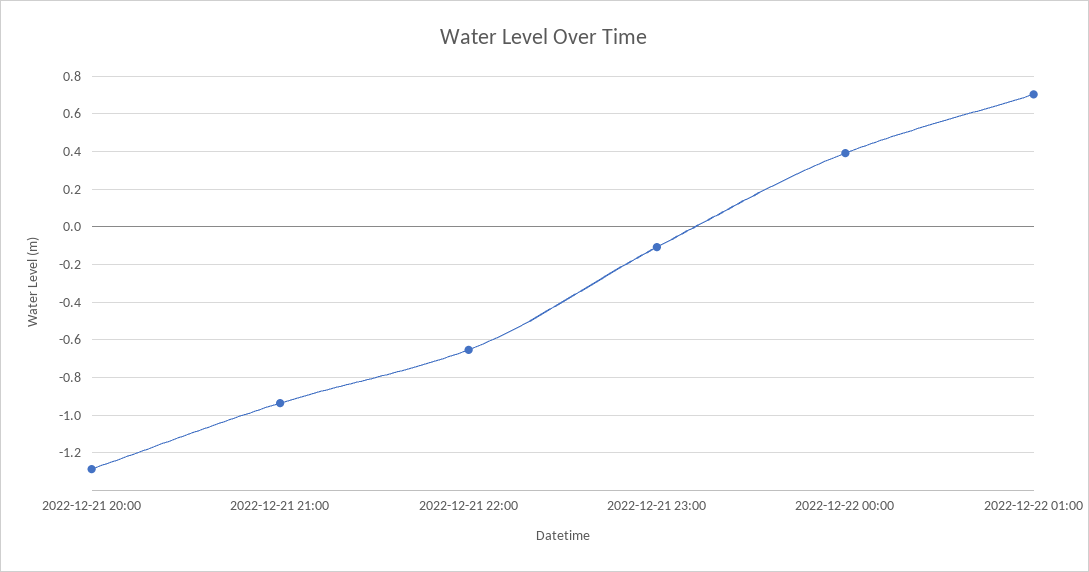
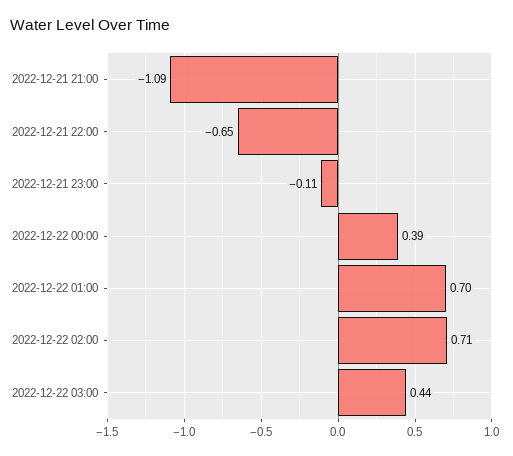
2022-12-21 20:00: -1.3 -> none
2022-12-21 21:00: -0.95 -> -1.09
2022-12-22 02:00: none -> 0.71
2022-12-22 03:00: none -> 0.44

